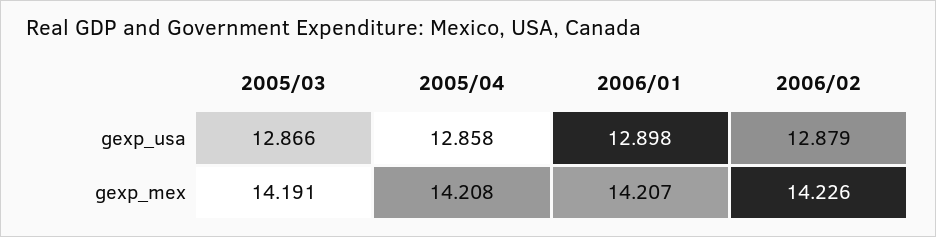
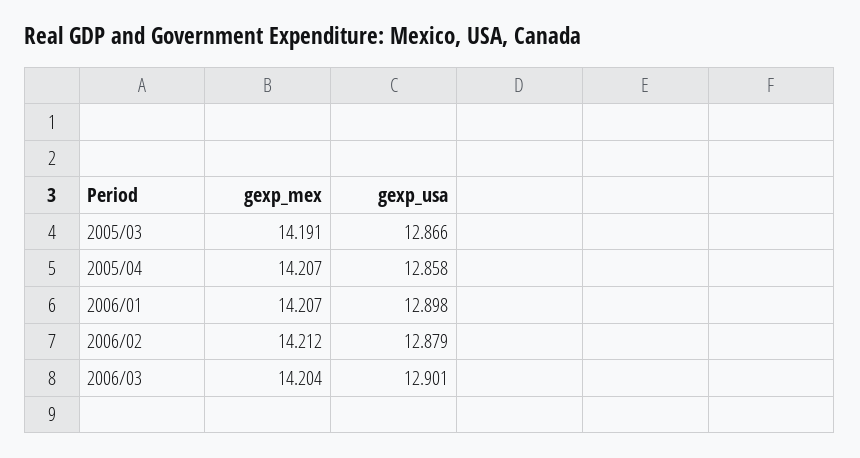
2005/04, gexp_mex: 14.208 -> 14.207
2006/02, gexp_mex: 14.226 -> 14.212
2006/03, gexp_mex: none -> 14.204
2006/03, gexp_usa: none -> 12.901

